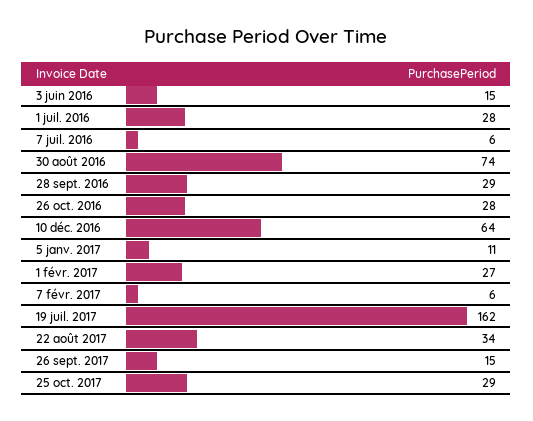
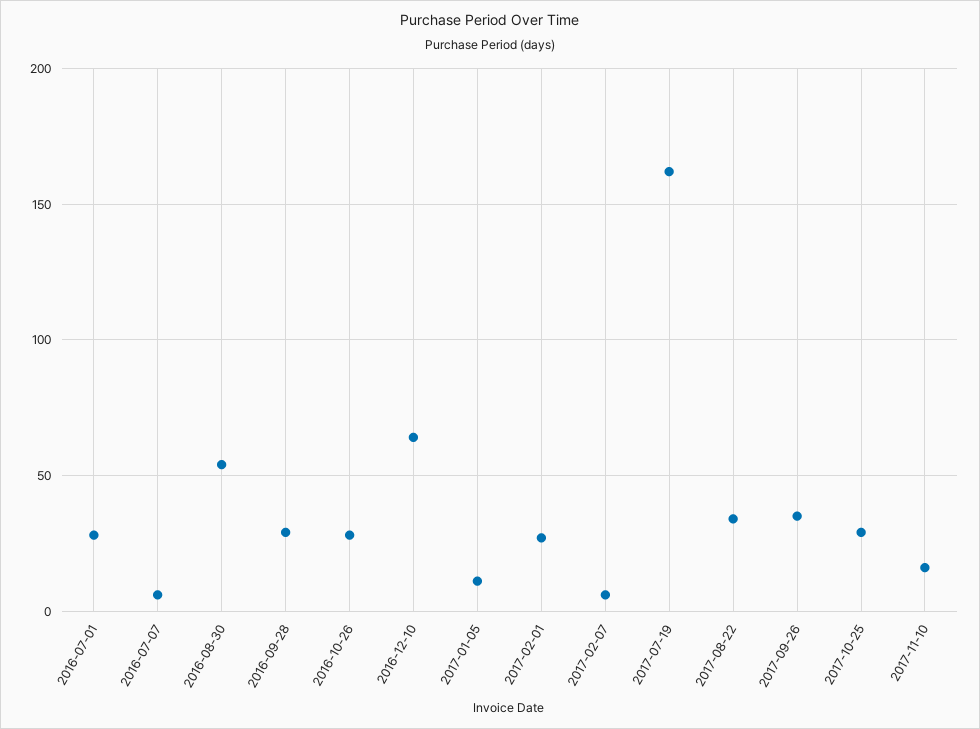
3 juin 2016: 15 -> none
30 août 2016: 74 -> 55
26 sept. 2017: 15 -> 35
2017-11-10: none -> 15

